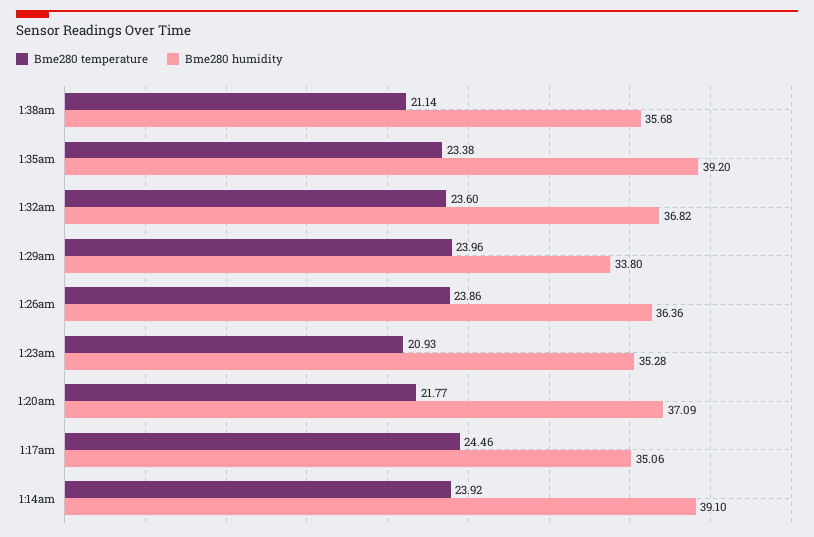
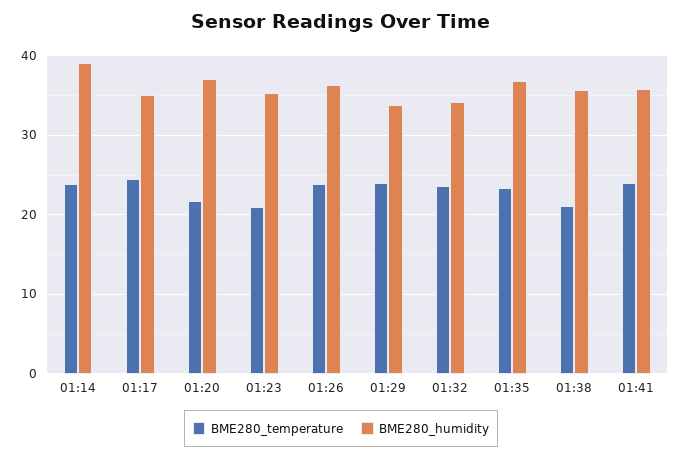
Bme280 humidity, 1:35am: 39.2 -> 37
Bme280 humidity, 1:32am: 36.82 -> 34
Bme280 temperature, 01:41: none -> 24
Bme280 humidity, 01:41: none -> 36

